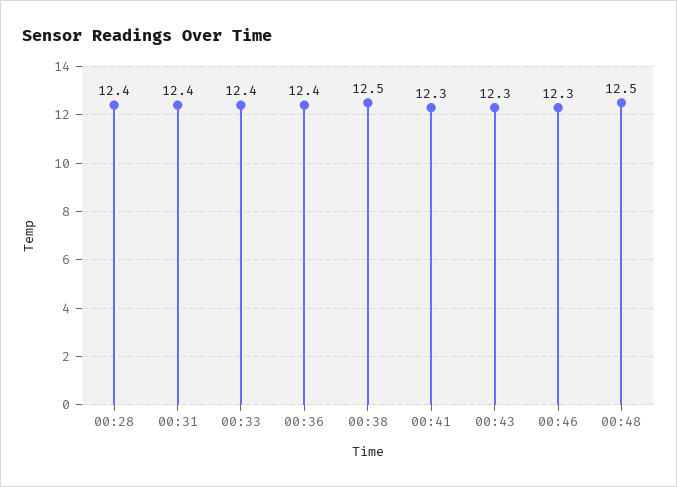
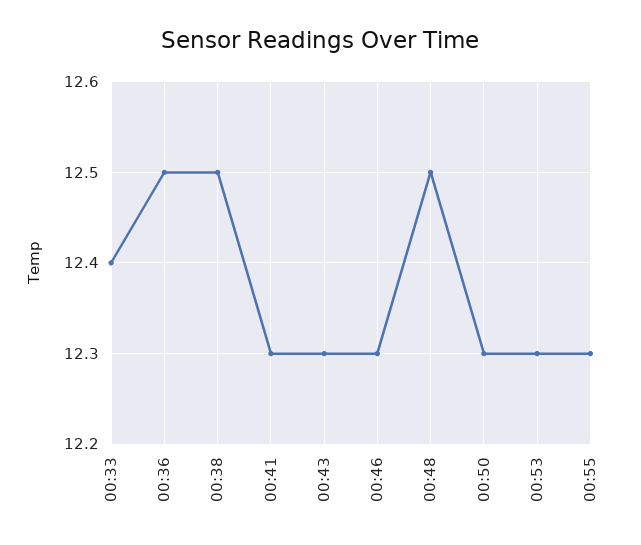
00:28: 12.4 -> none
00:31: 12.4 -> none
00:36: 12.4 -> 12.5
00:50: none -> 12.3
00:53: none -> 12.3
00:55: none -> 12.3

